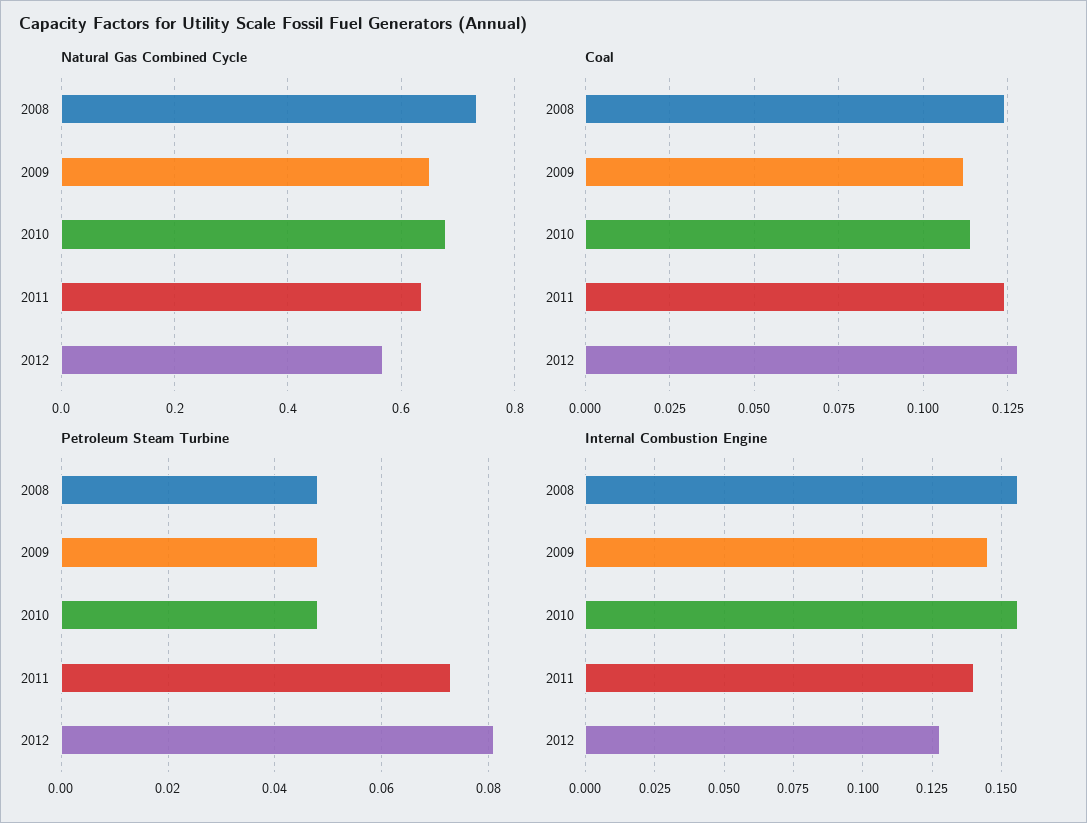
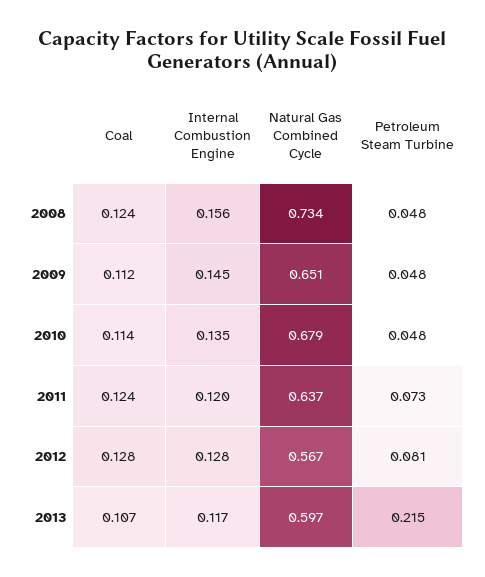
Internal Combustion Engine, 2010: 0.155 -> 0.135
Internal Combustion Engine, 2011: 0.14 -> 0.12
Coal, 2013: none -> 0.107
Internal Combustion Engine, 2013: none -> 0.117
Natural Gas Combined Cycle, 2013: none -> 0.597
Petroleum Steam Turbine, 2013: none -> 0.215

